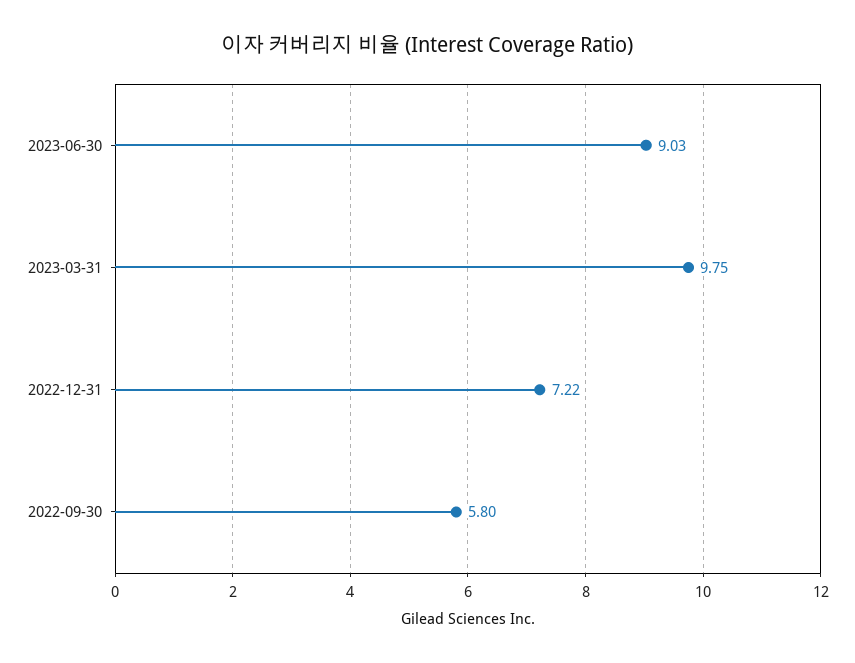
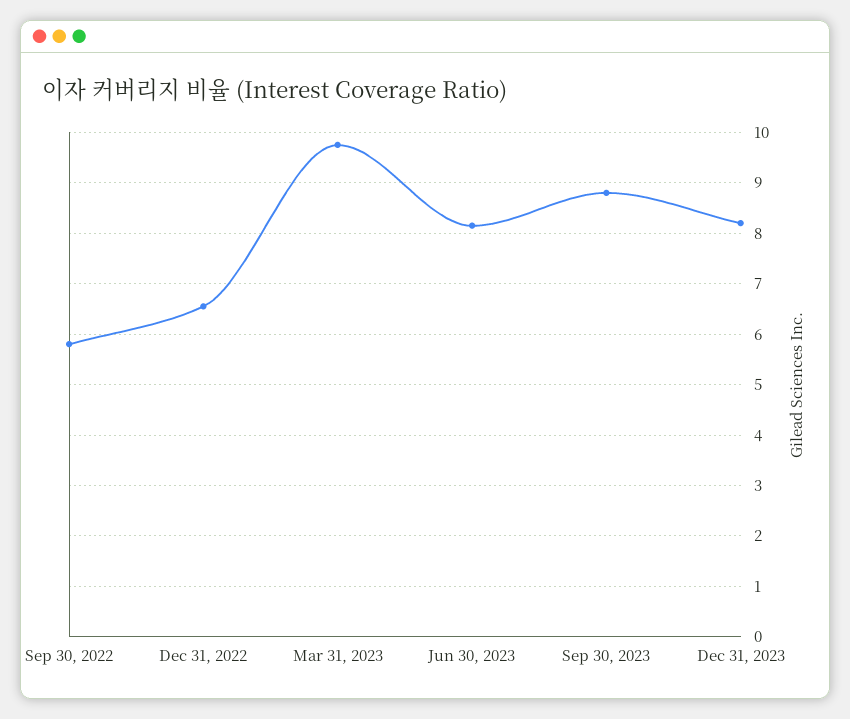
2023-06-30: 9.03 -> 8.2
2022-12-31: 7.22 -> 6.6
Sep 30, 2023: none -> 8.8
Dec 31, 2023: none -> 8.2

